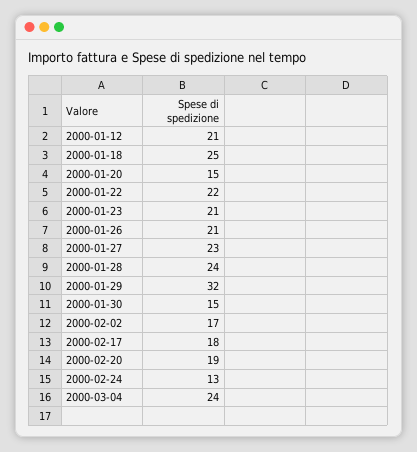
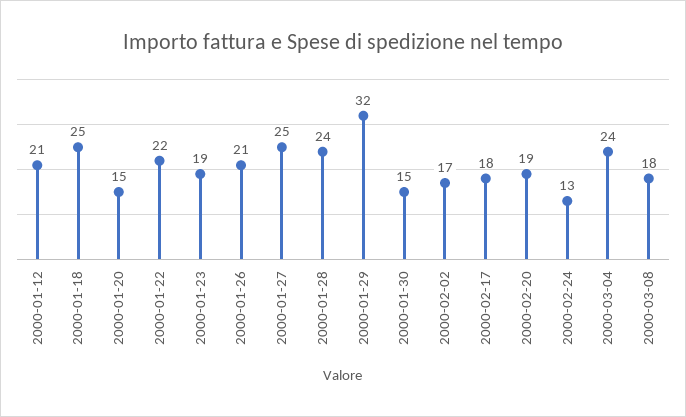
2000-01-23: 21 -> 19
2000-01-27: 23 -> 25
2000-03-08: none -> 18

